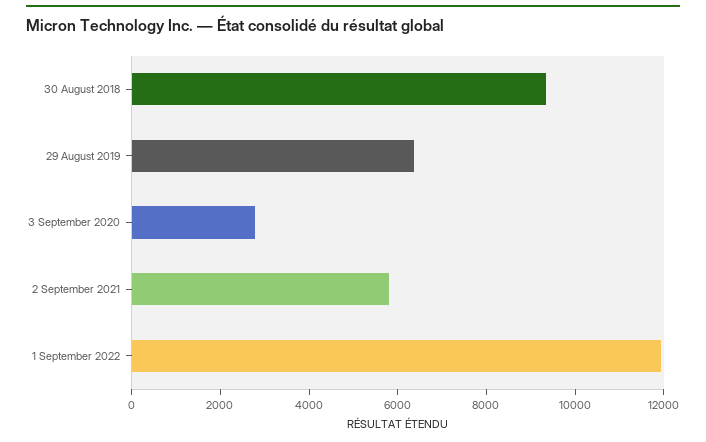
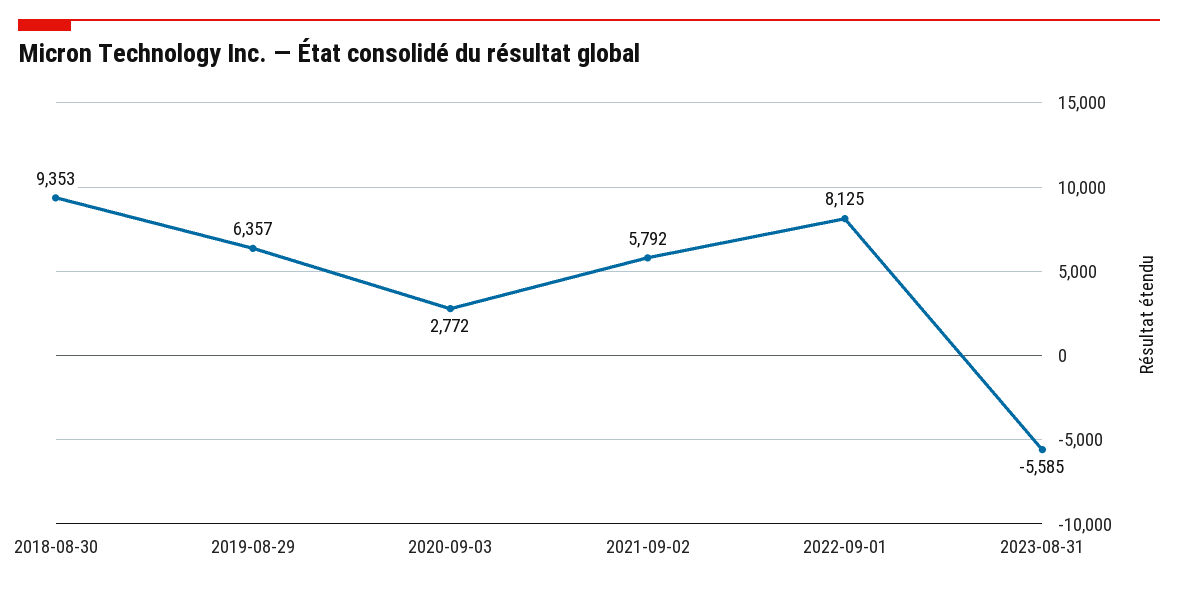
1 September 2022: 12000 -> 8125
2023-08-31: none -> -5585

